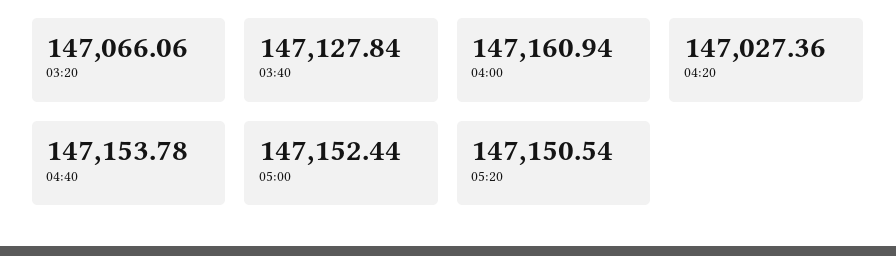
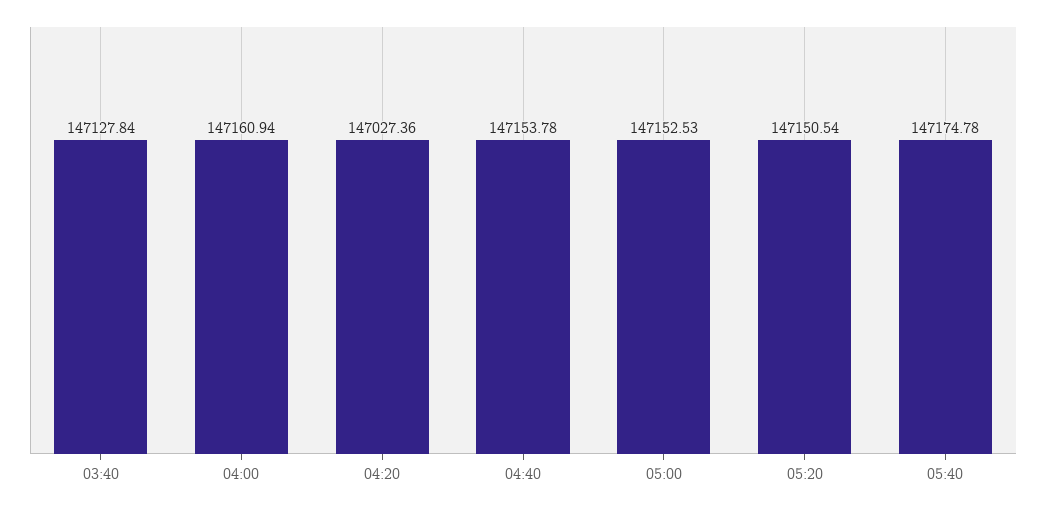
03:20: 147066.06 -> none
05:00: 147152.44 -> 147152.53
05:40: none -> 147174.78

